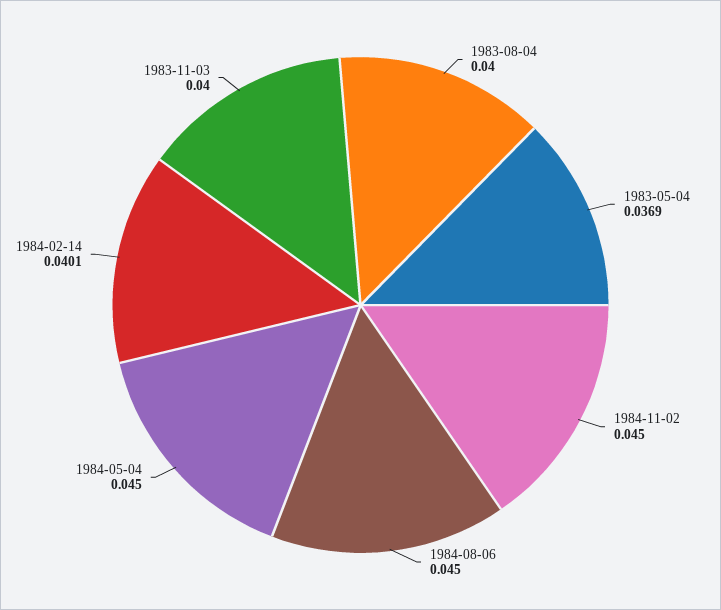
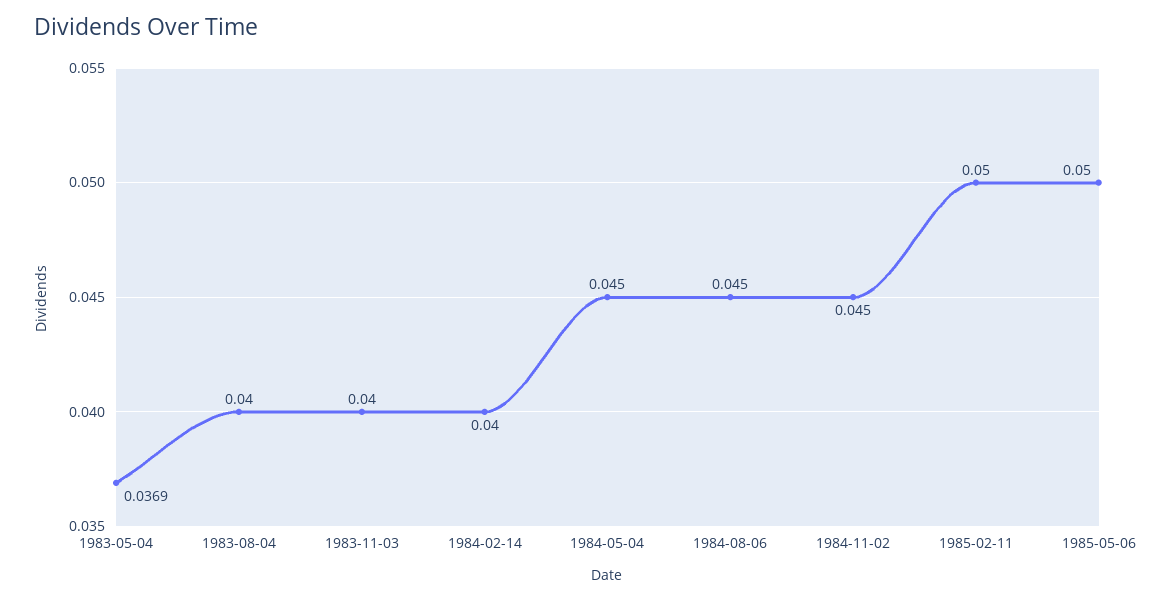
1984-02-14: 0.0401 -> 0.04
1985-02-11: none -> 0.05
1985-05-06: none -> 0.05

